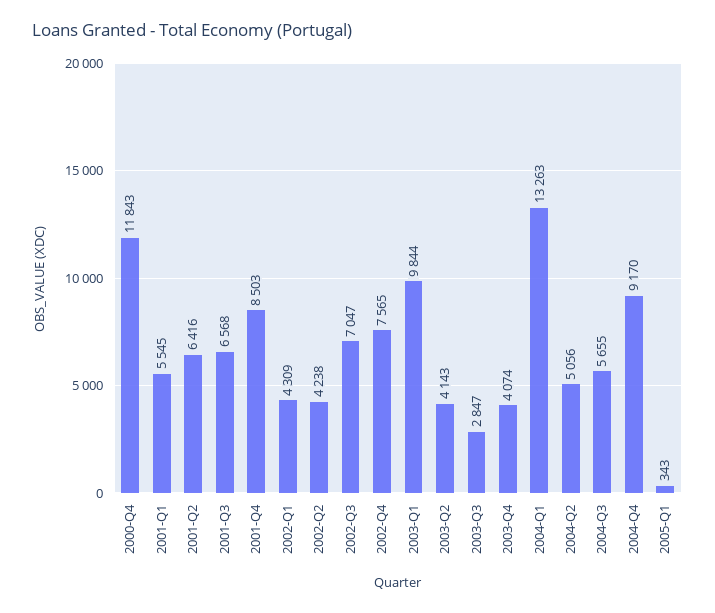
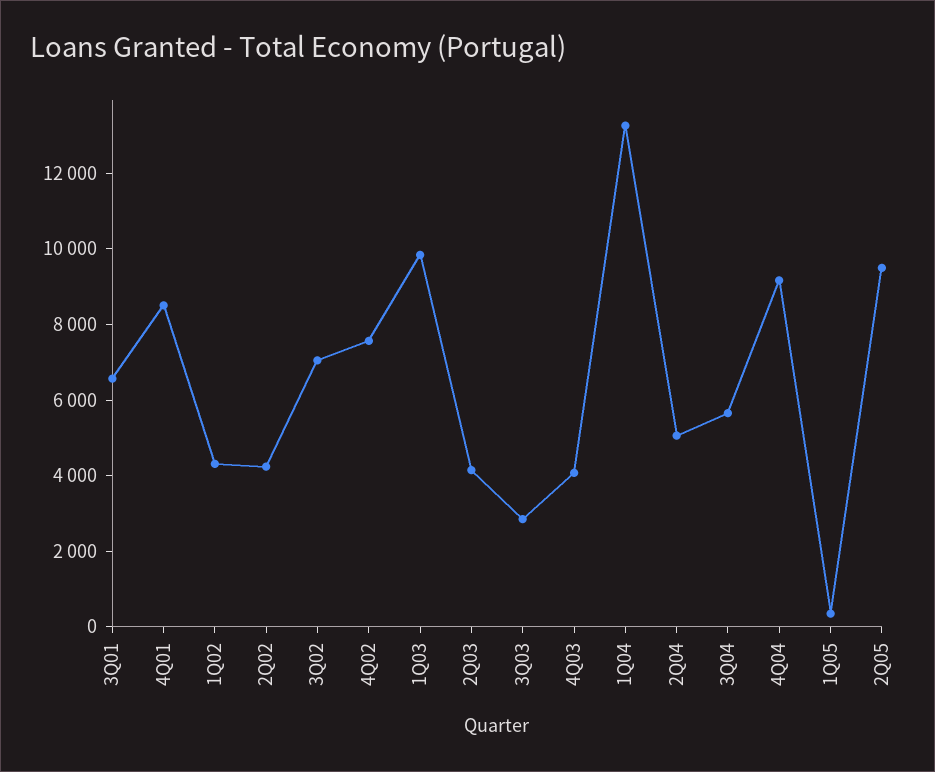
2000-Q4: 11843 -> none
2001-Q1: 5545 -> none
2001-Q2: 6416 -> none
2Q05: none -> 9500

